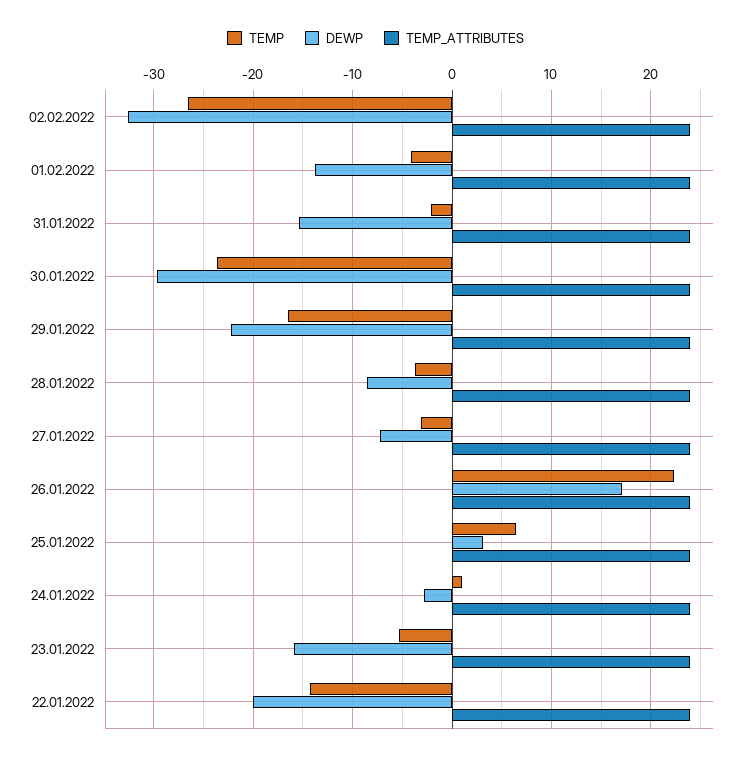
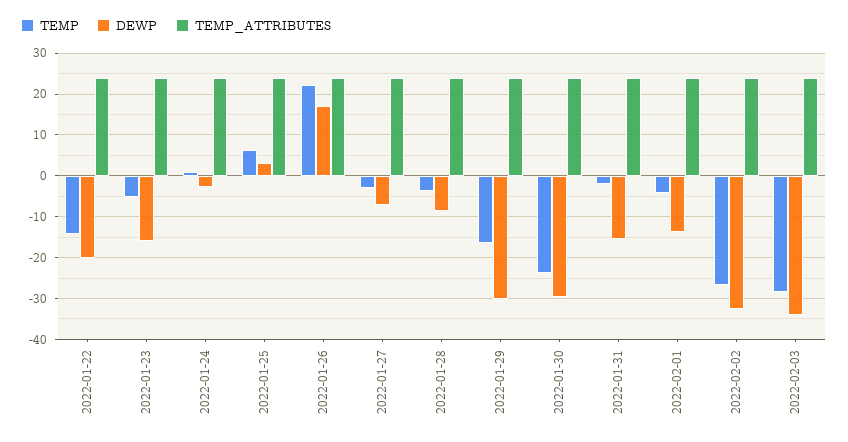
DEWP, 29.01.2022: -22 -> -30
TEMP, 2022-02-03: none -> -28
DEWP, 2022-02-03: none -> -34
TEMP_ATTRIBUTES, 2022-02-03: none -> 24

